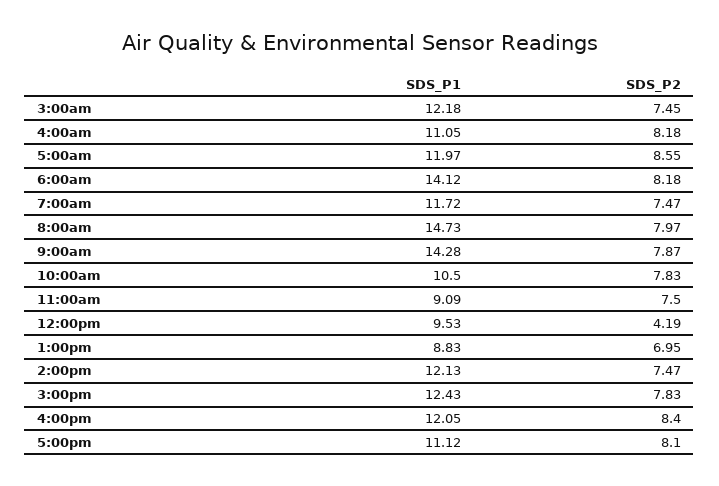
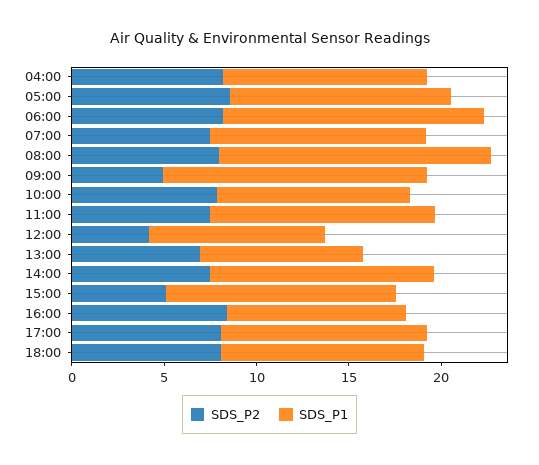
SDS_P1, 3:00am: 12.18 -> none
SDS_P2, 3:00am: 7.45 -> none
SDS_P2, 9:00am: 7.87 -> 5
SDS_P1, 11:00am: 9.09 -> 12
SDS_P2, 3:00pm: 7.83 -> 5
SDS_P1, 4:00pm: 12.05 -> 10
SDS_P2, 18:00: none -> 8
SDS_P1, 18:00: none -> 11

